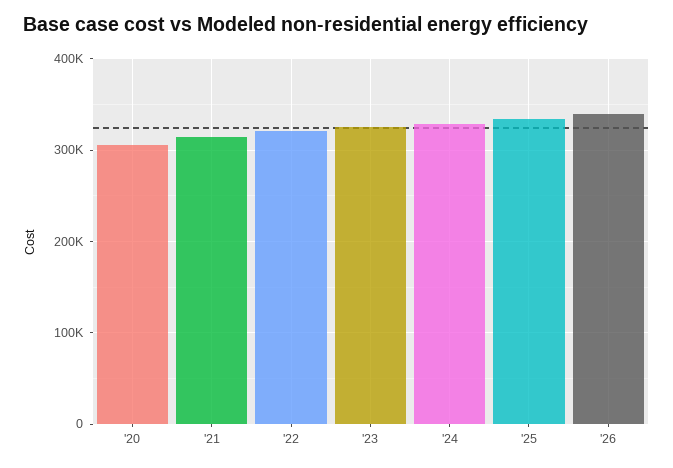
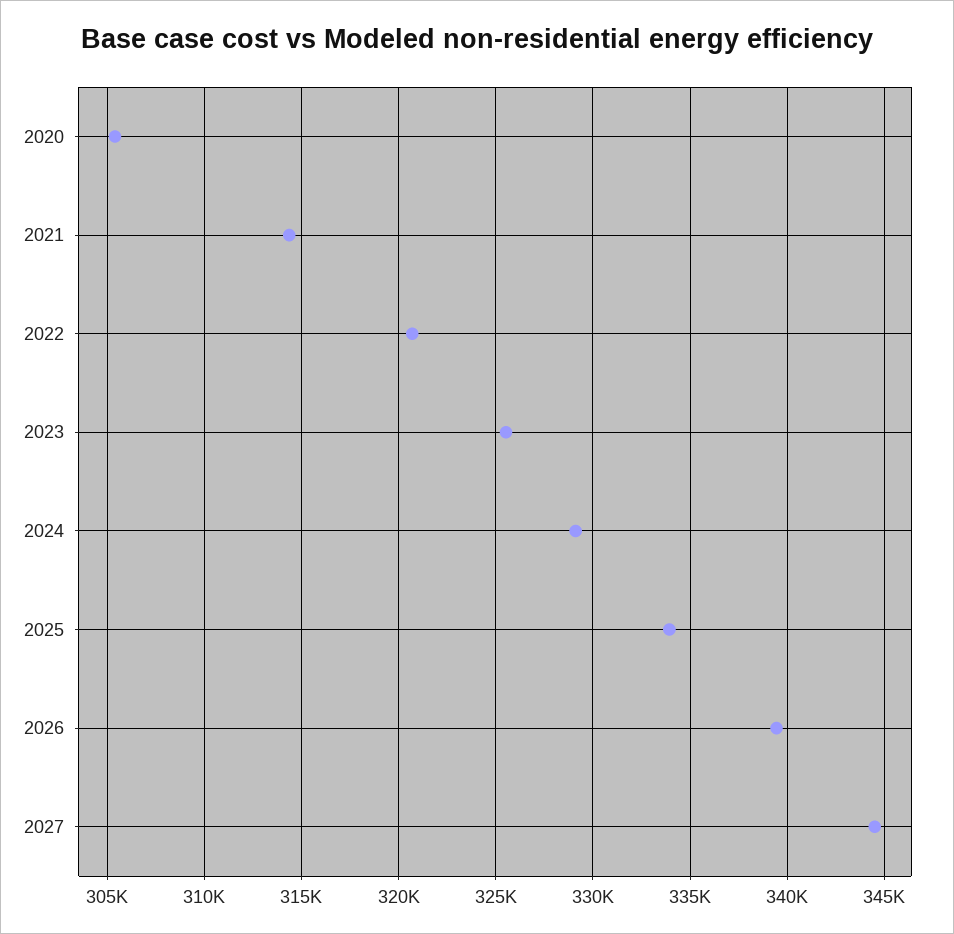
2027: none -> 344500

